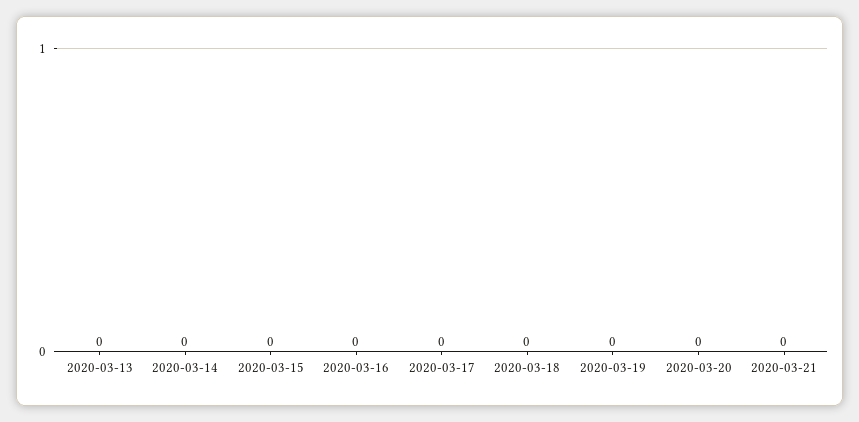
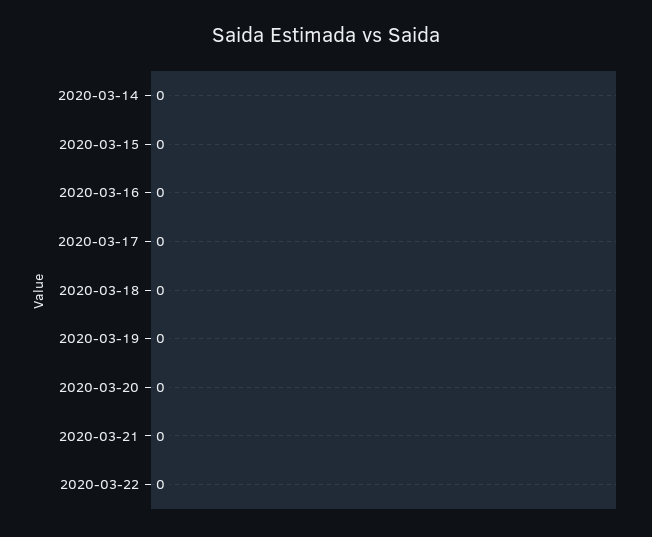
2020-03-13: 0 -> none
2020-03-22: none -> 0

